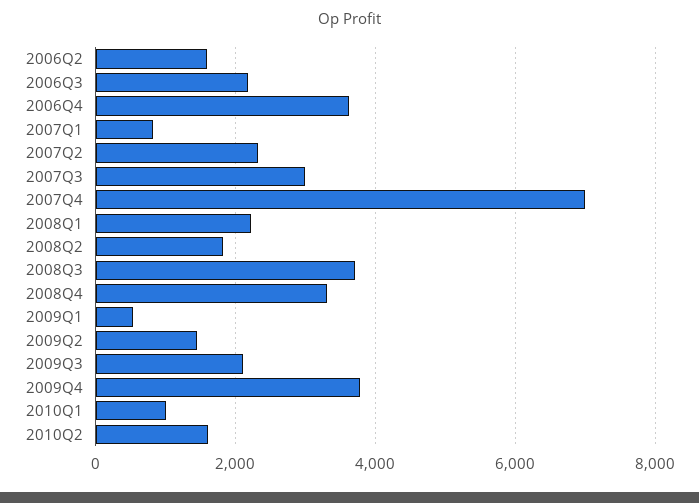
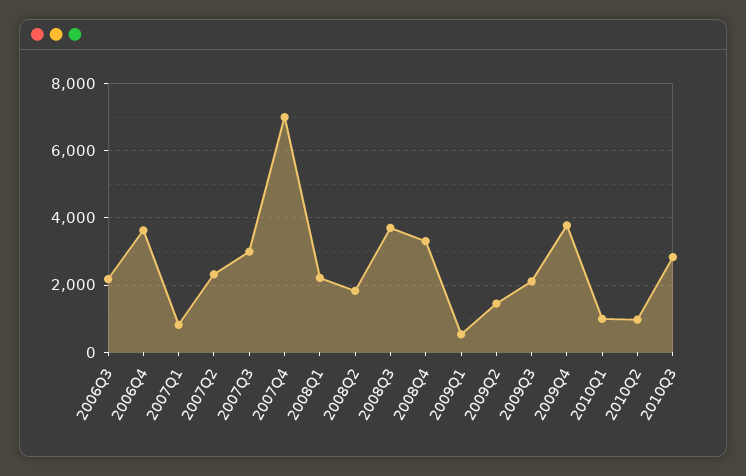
2006Q2: 1600 -> none
2010Q2: 1600 -> 1000
2010Q3: none -> 2800

